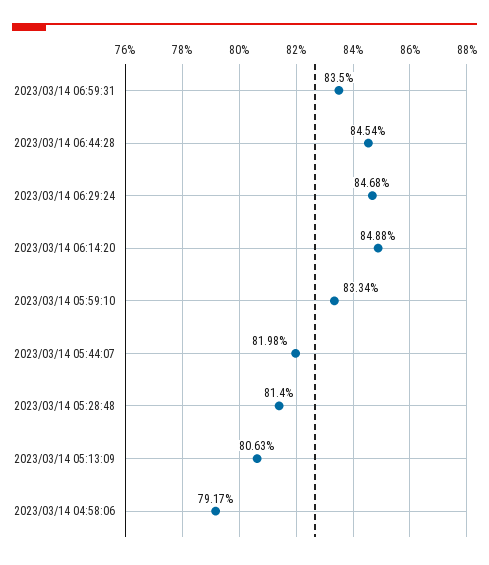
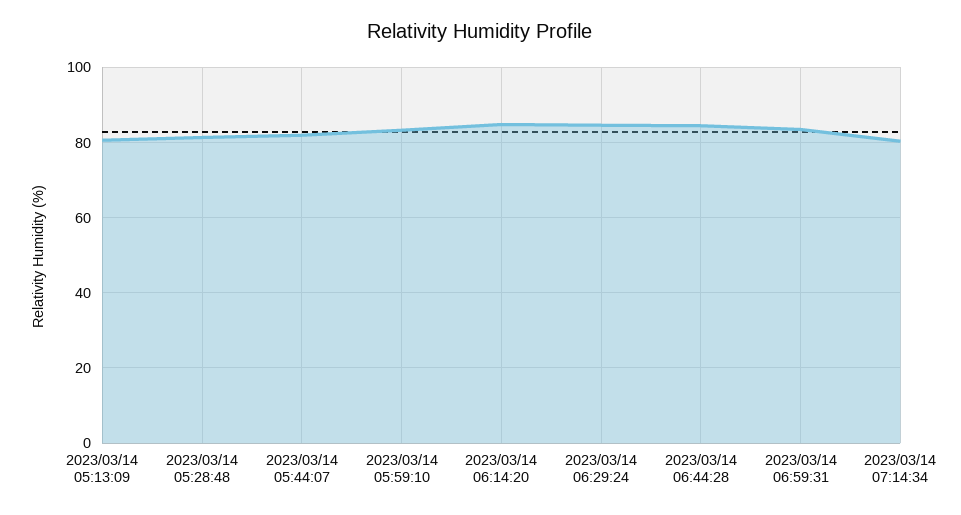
2023/03/14 04:58:06: 79.17 -> none
2023/03/14 07:14:34: none -> 80

